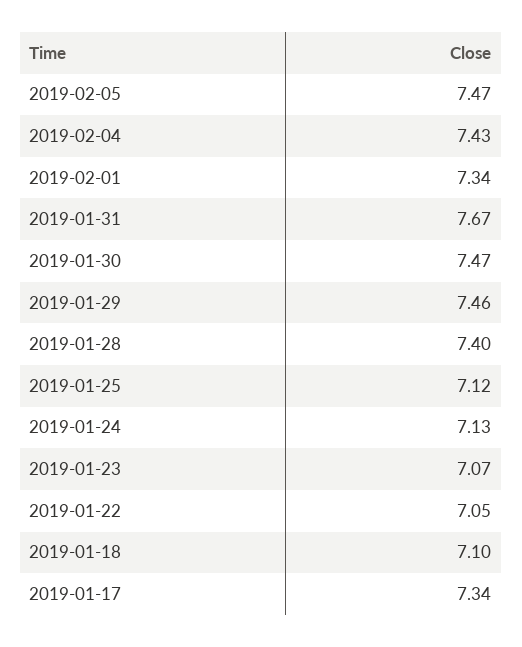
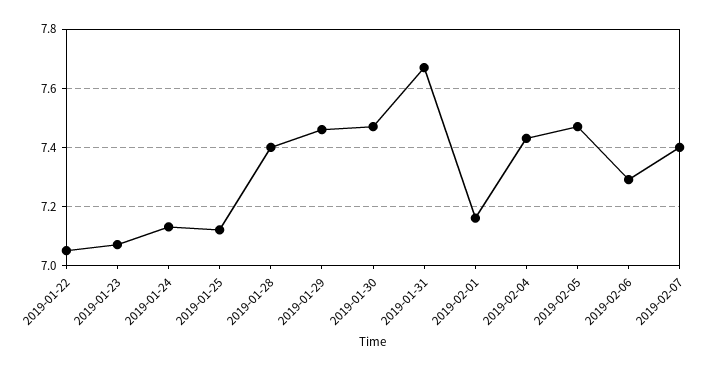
2019-02-01: 7.34 -> 7.15
2019-01-18: 7.1 -> none
2019-01-17: 7.34 -> none
2019-02-06: none -> 7.3
2019-02-07: none -> 7.4

